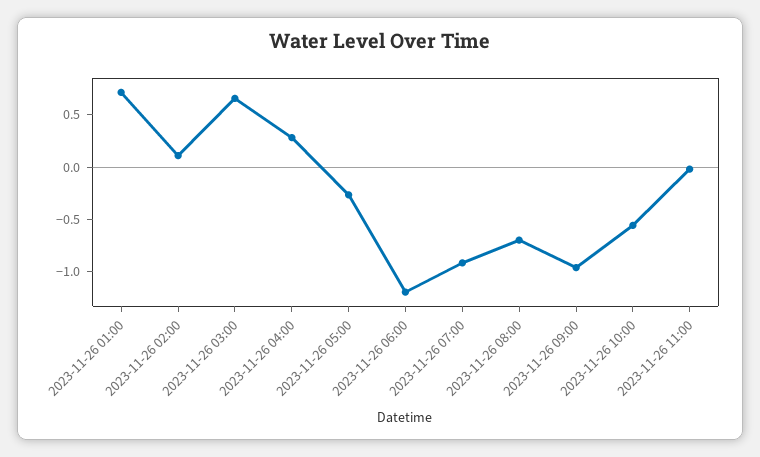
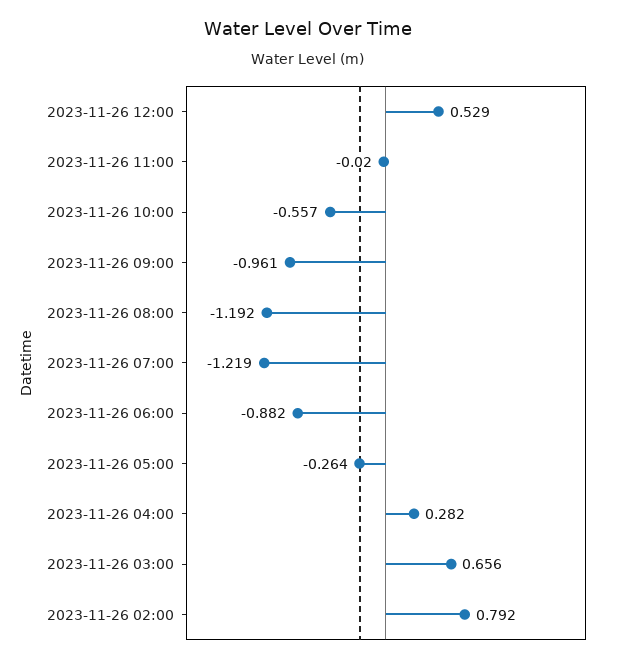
2023-11-26 01:00: 0.7 -> none
2023-11-26 02:00: 0.1 -> 0.792
2023-11-26 06:00: -1.2 -> -0.882
2023-11-26 07:00: -0.9 -> -1.219
2023-11-26 08:00: -0.7 -> -1.192
2023-11-26 12:00: none -> 0.529

